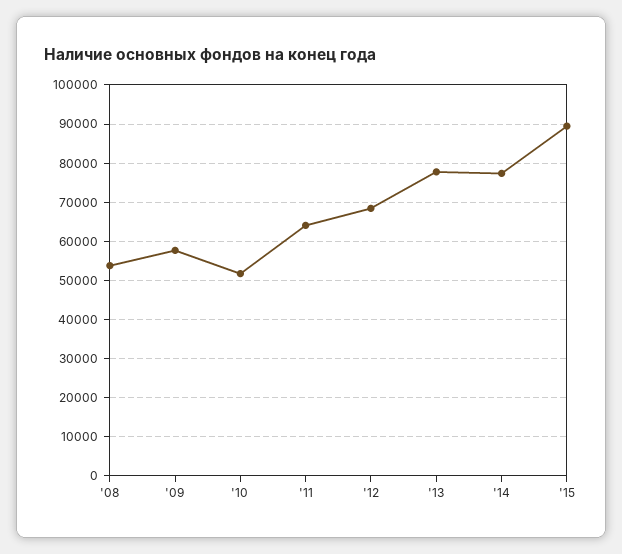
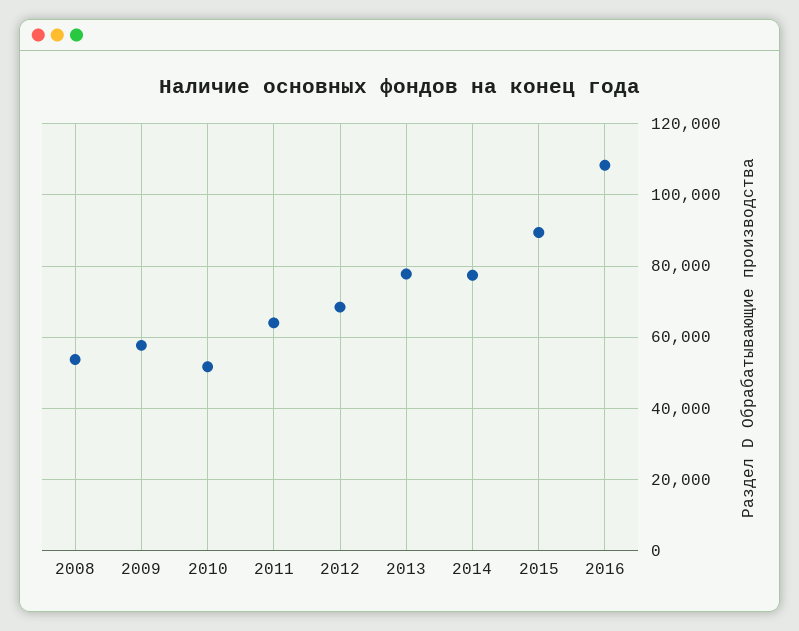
2016: none -> 108000

